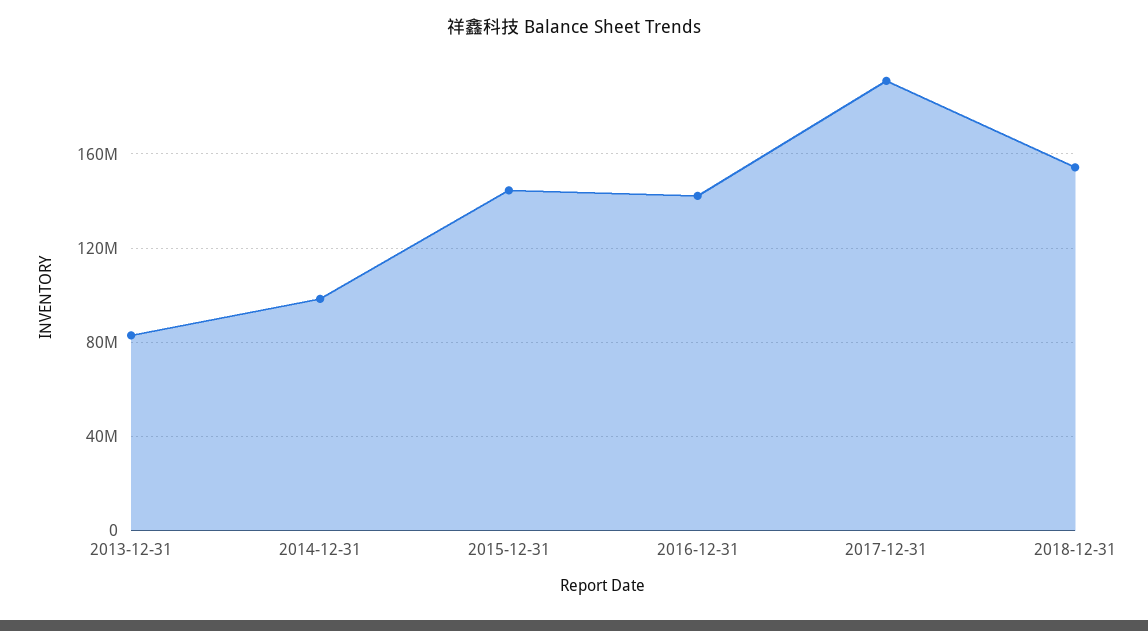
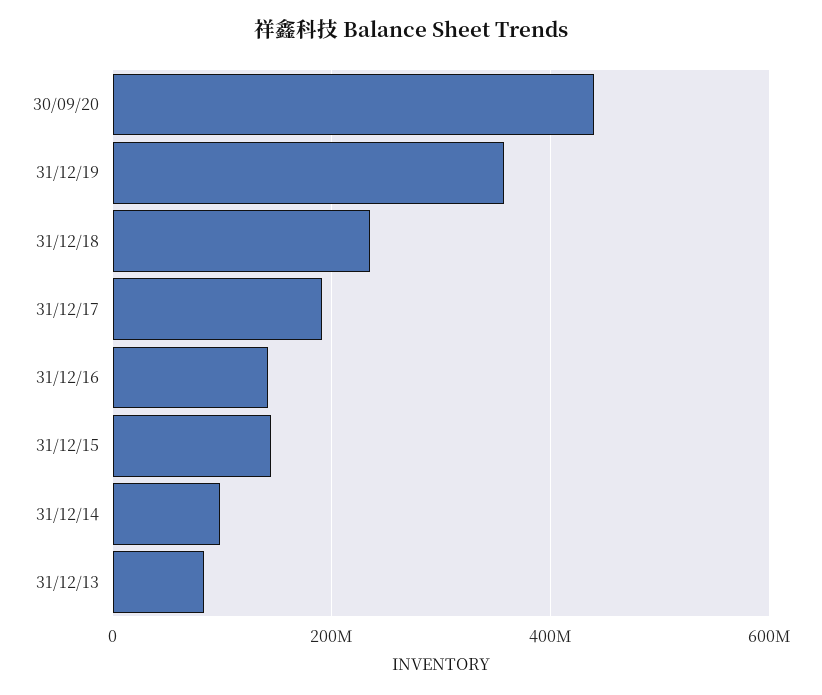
2018-12-31: 155000000 -> 240000000
30/09/20: none -> 440000000
31/12/19: none -> 360000000

